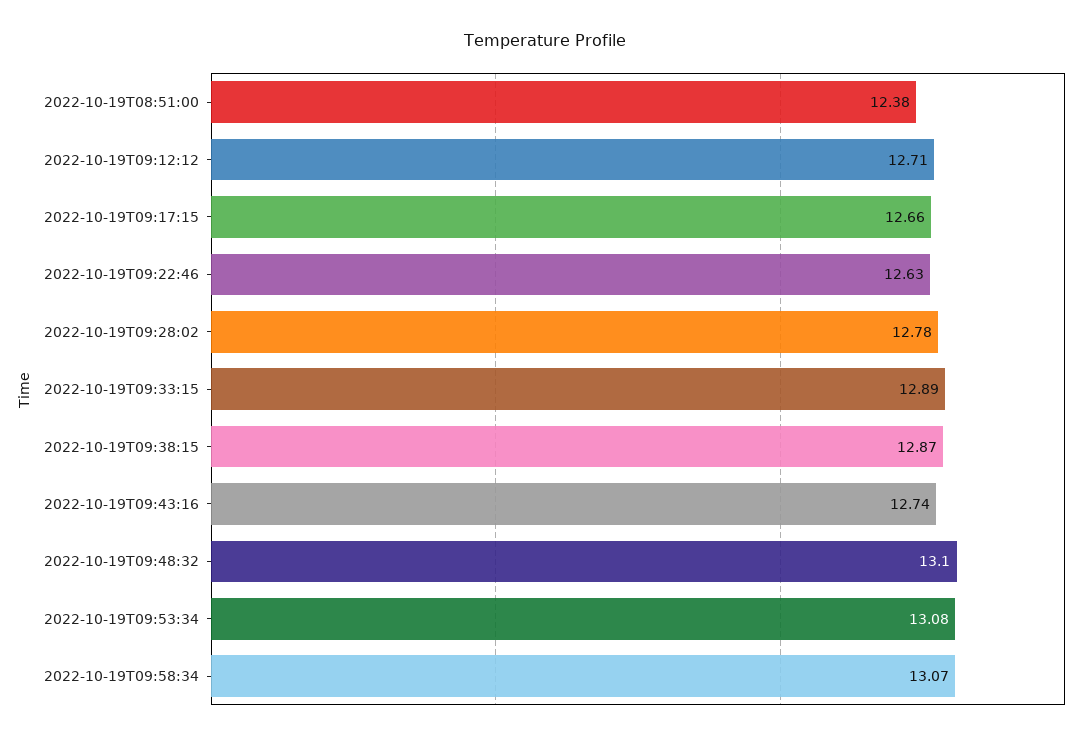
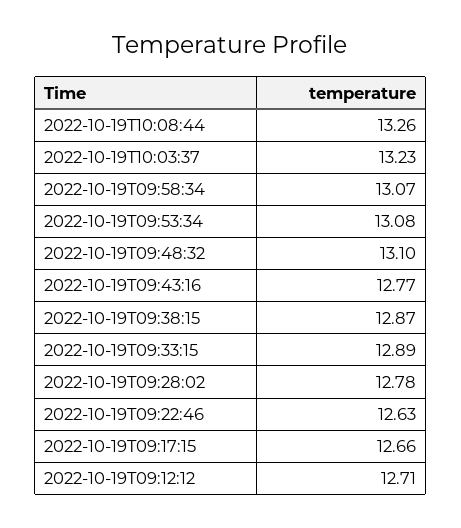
2022-10-19T08:51:00: 12.38 -> none
2022-10-19T09:43:16: 12.74 -> 12.77
2022-10-19T10:08:44: none -> 13.26
2022-10-19T10:03:37: none -> 13.23

